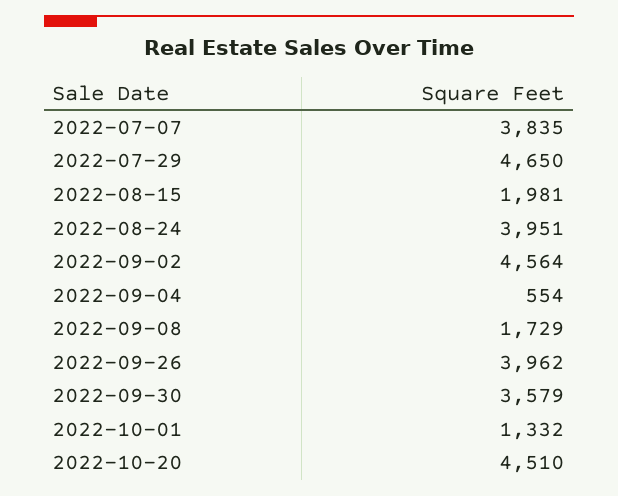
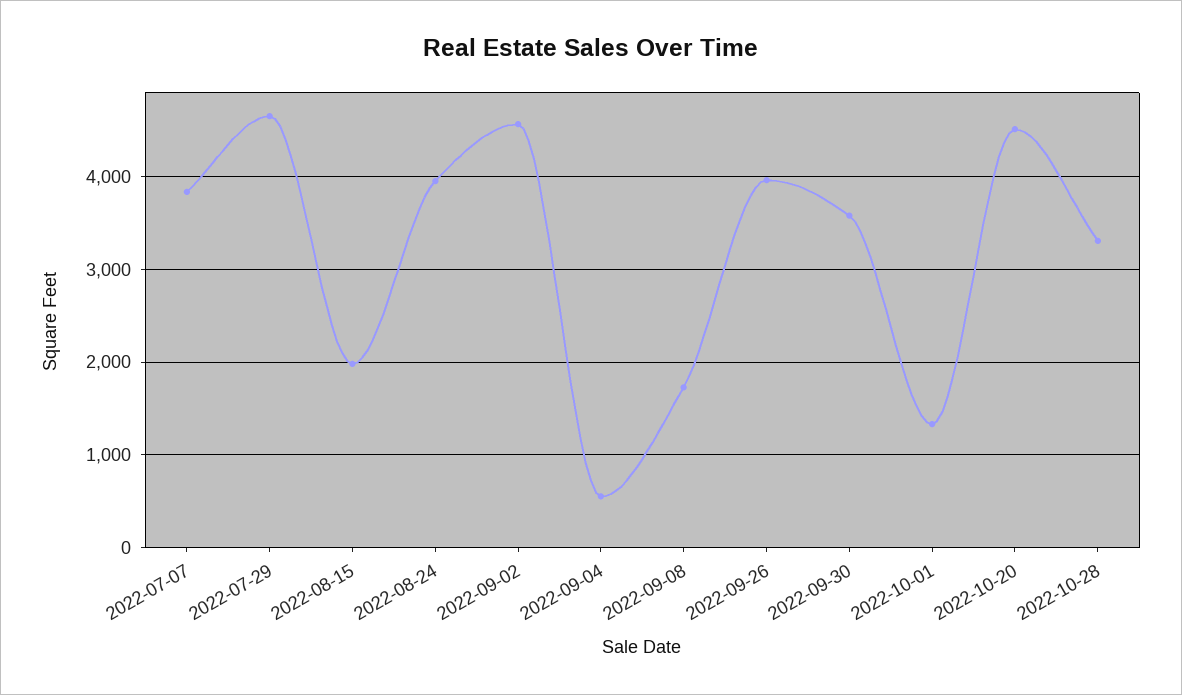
2022-10-28: none -> 3300

